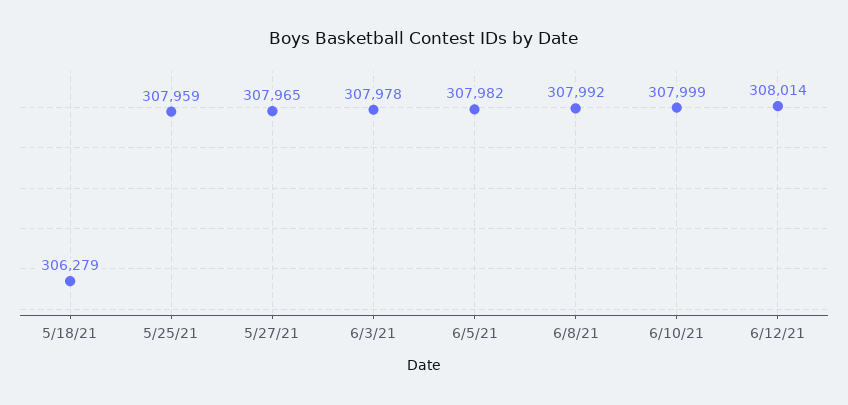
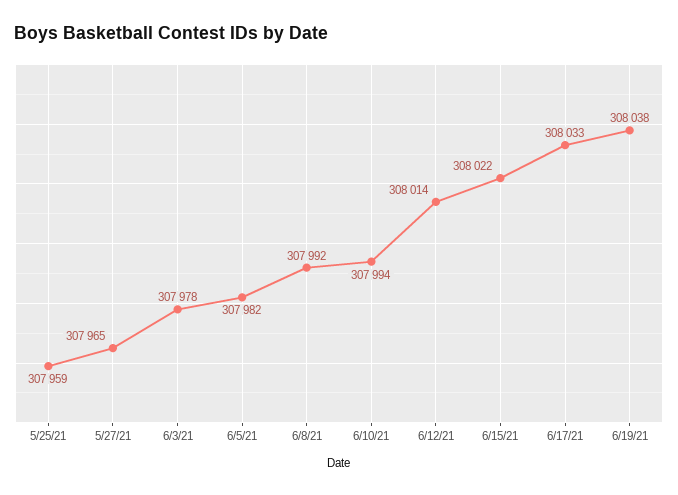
5/18/21: 306279 -> none
6/10/21: 307999 -> 307994
6/15/21: none -> 308022
6/17/21: none -> 308033
6/19/21: none -> 308038

